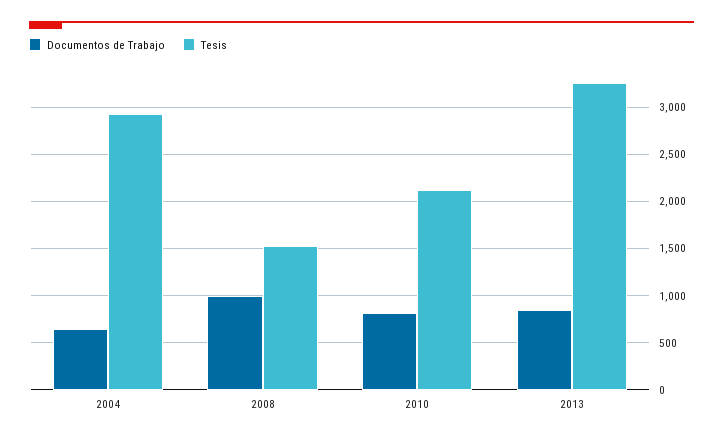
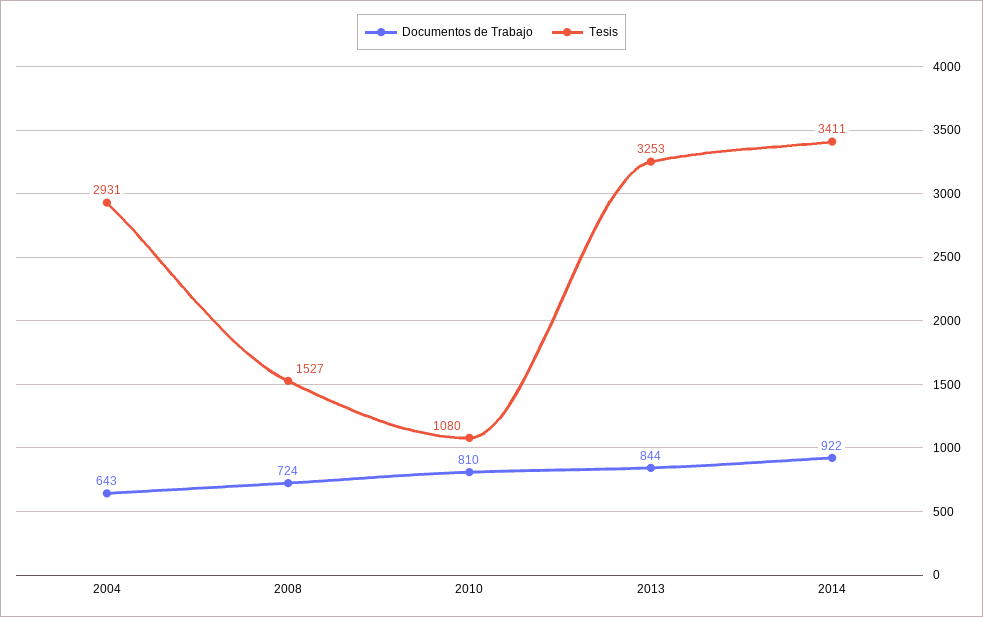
Documentos de Trabajo, 2008: 1000 -> 724
Tesis, 2010: 2100 -> 1080
Documentos de Trabajo, 2014: none -> 922
Tesis, 2014: none -> 3411

